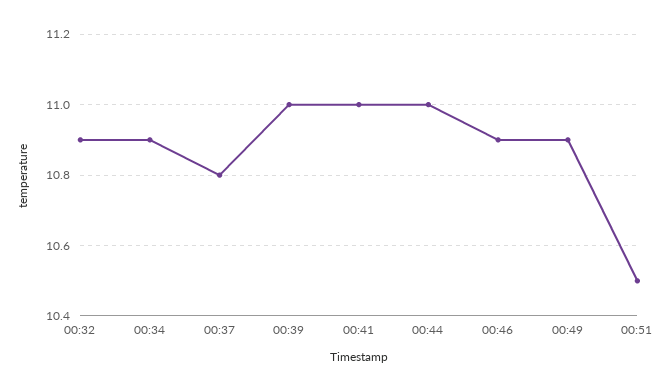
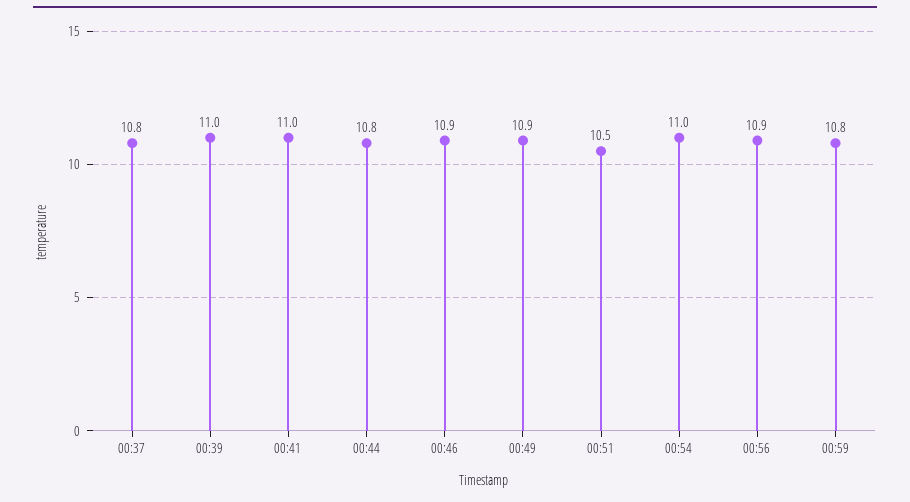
00:32: 10.9 -> none
00:34: 10.9 -> none
00:44: 11 -> 10.8
00:54: none -> 11
00:56: none -> 10.9
00:59: none -> 10.8

